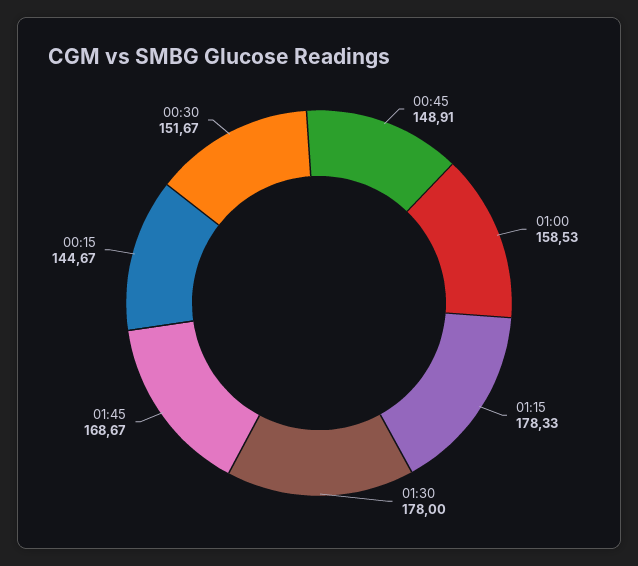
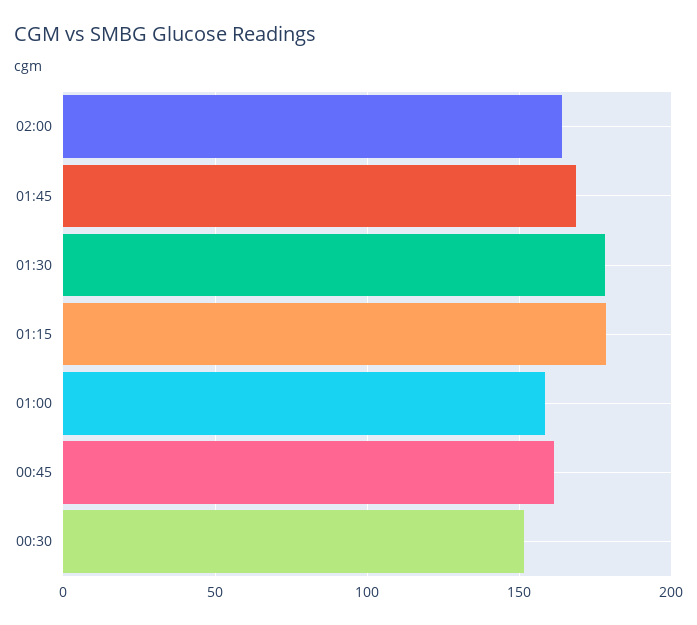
00:45: 148.91 -> 160
00:15: 144.67 -> none
02:00: none -> 165

